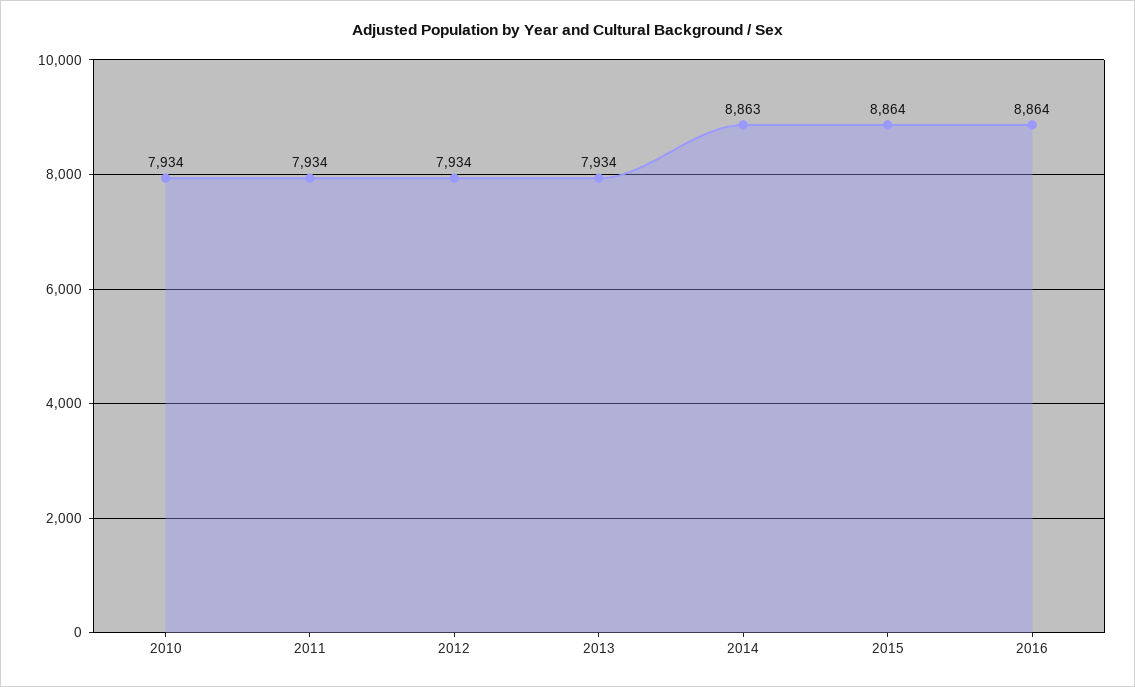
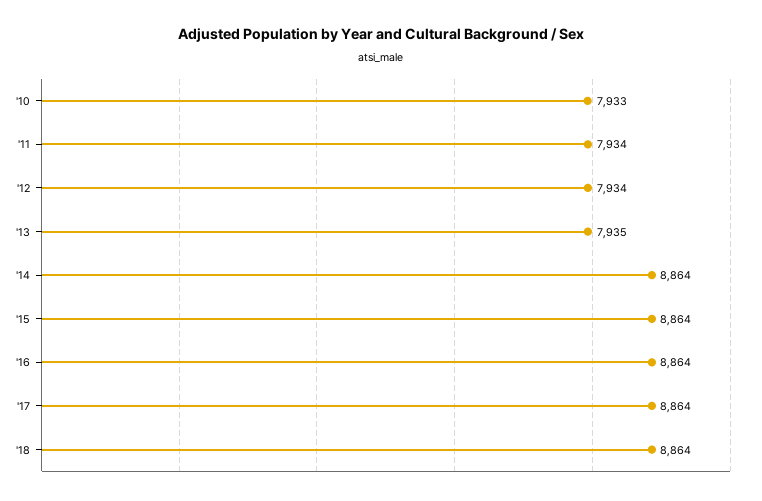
2010: 7934 -> 7933
2013: 7934 -> 7935
2014: 8863 -> 8864
'17: none -> 8864
'18: none -> 8864

